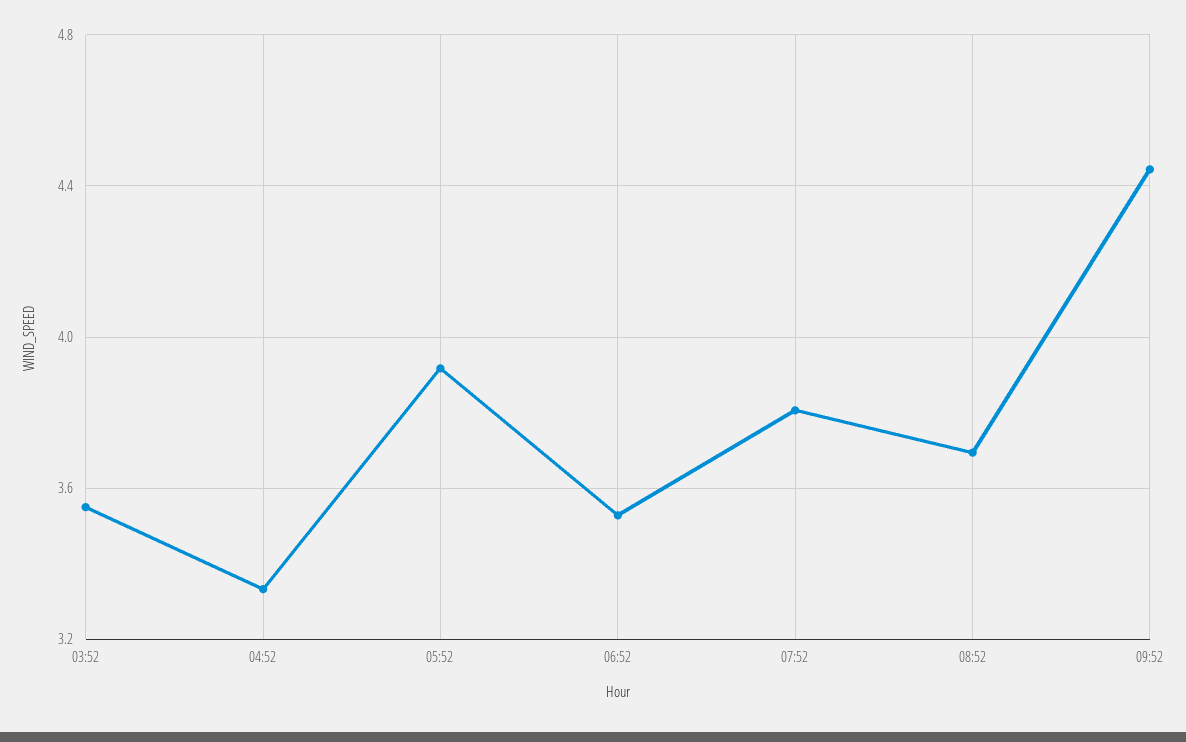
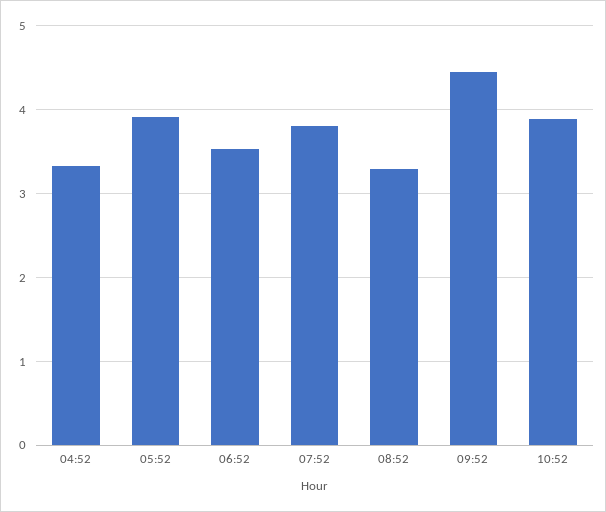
03:52: 3.55 -> none
08:52: 3.7 -> 3.3
10:52: none -> 3.9

